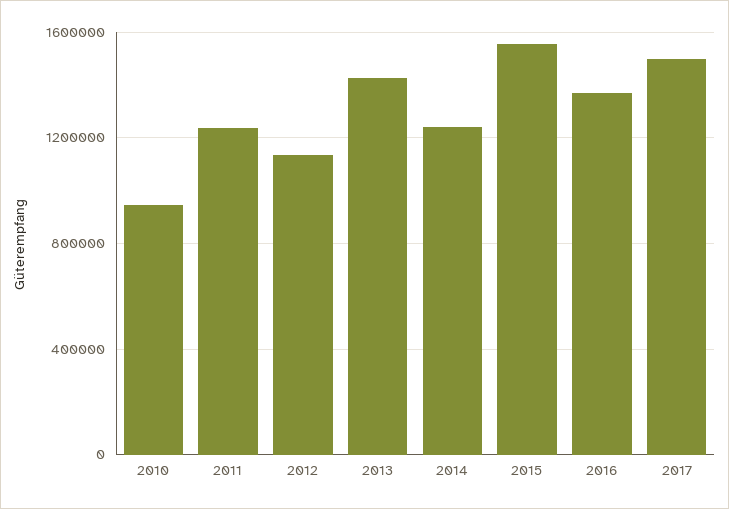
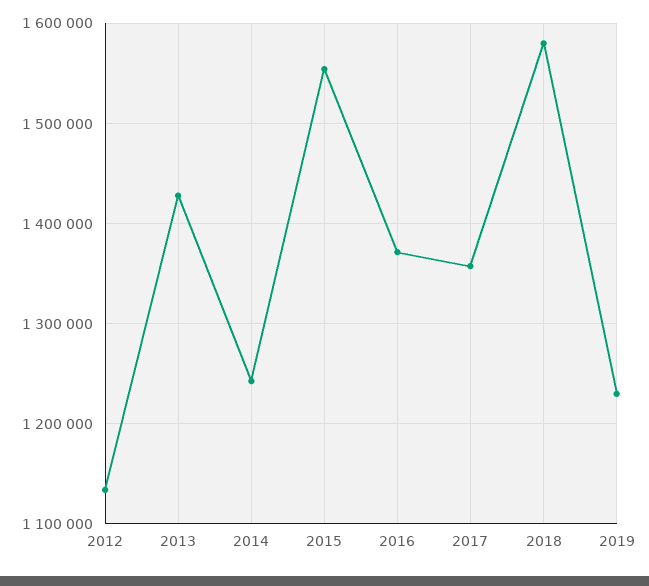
2010: 950000 -> none
2011: 1250000 -> none
2017: 1500000 -> 1360000
2018: none -> 1580000
2019: none -> 1230000

